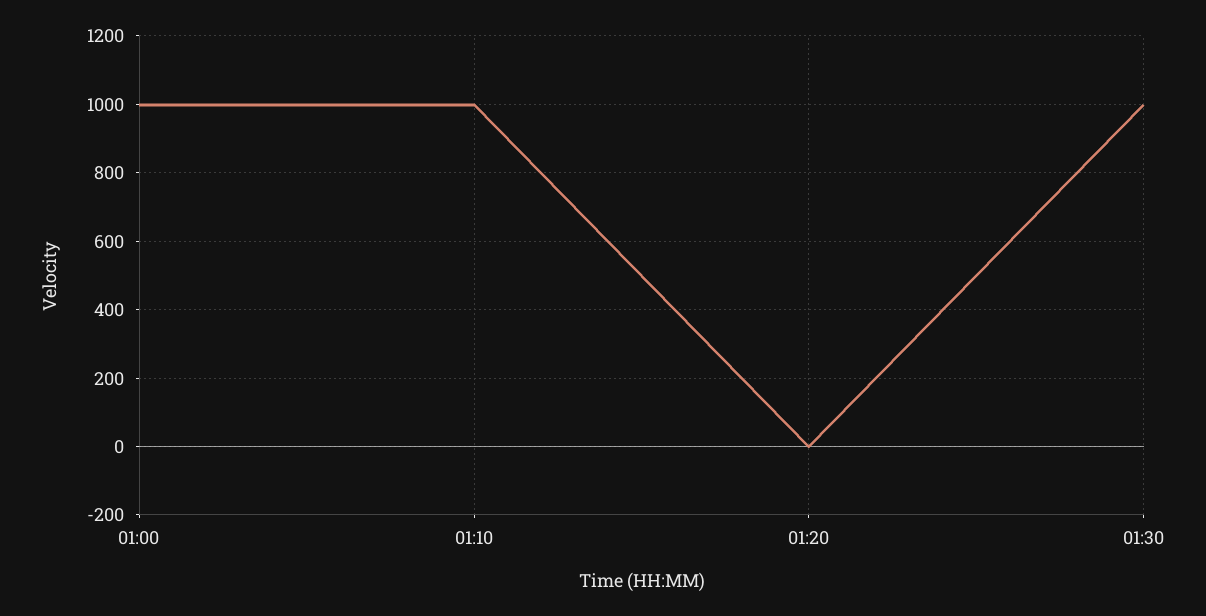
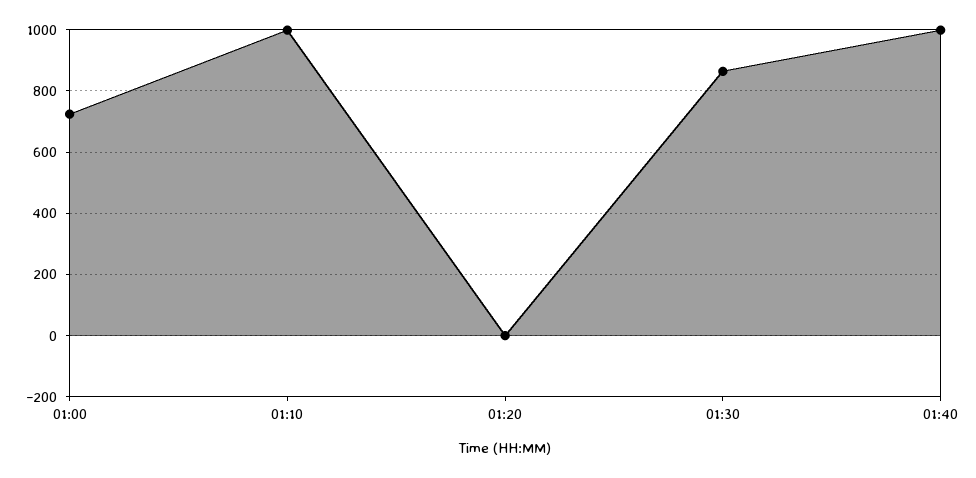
01:00: 1000 -> 720
01:30: 1000 -> 860
01:40: none -> 1000

